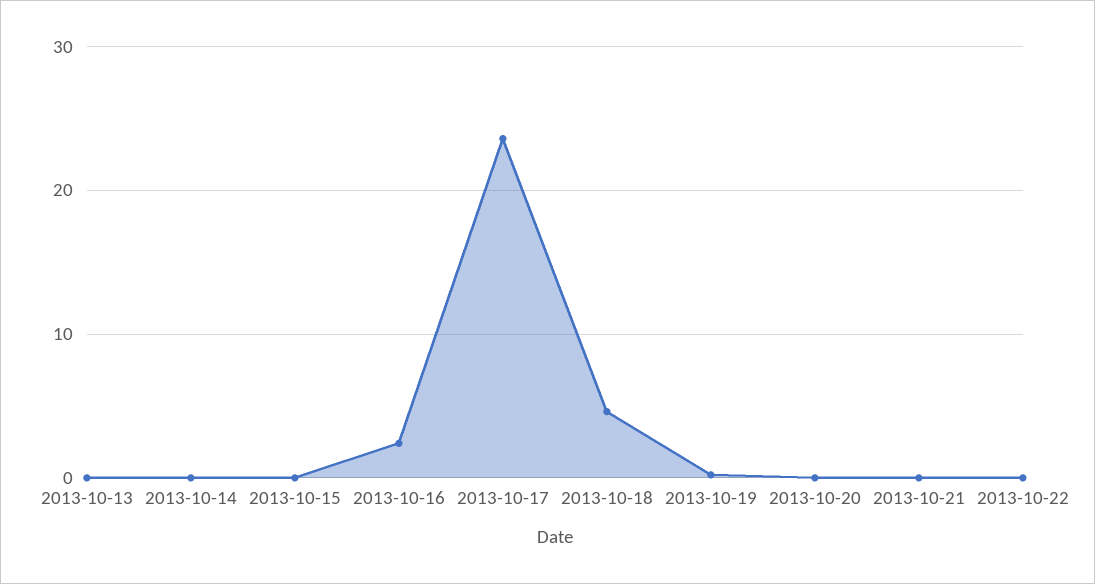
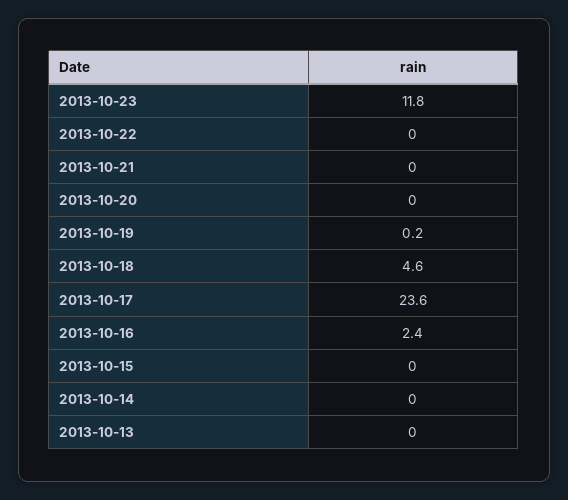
2013-10-23: none -> 11.8

